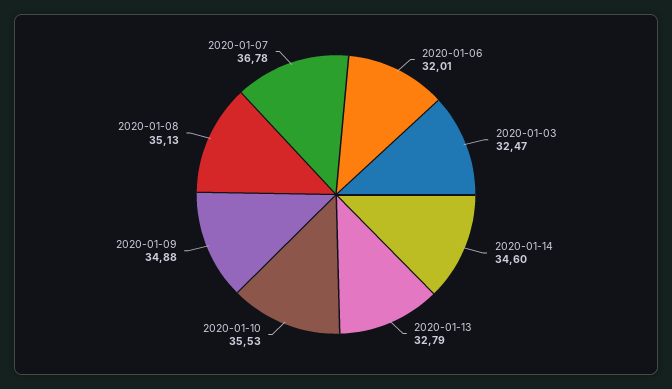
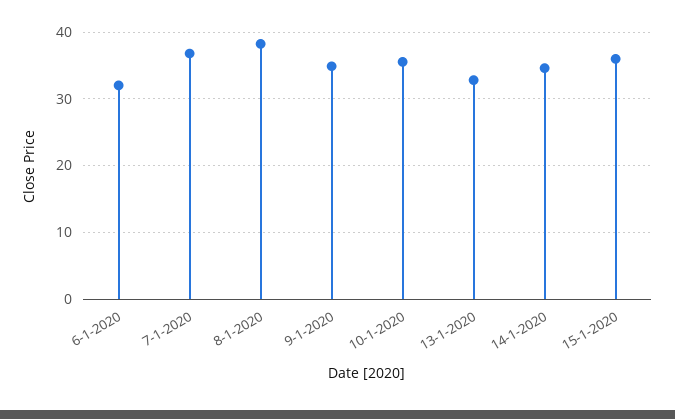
2020-01-03: 32.47 -> none
2020-01-08: 35.13 -> 38
15-1-2020: none -> 36

